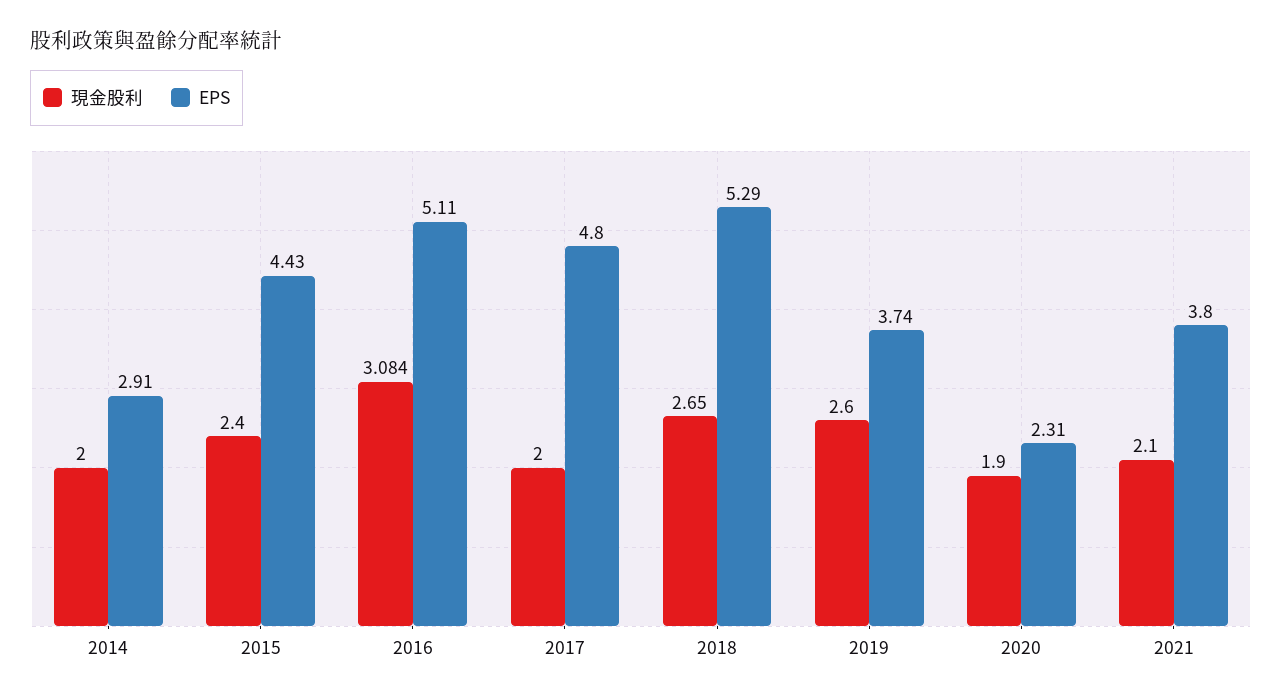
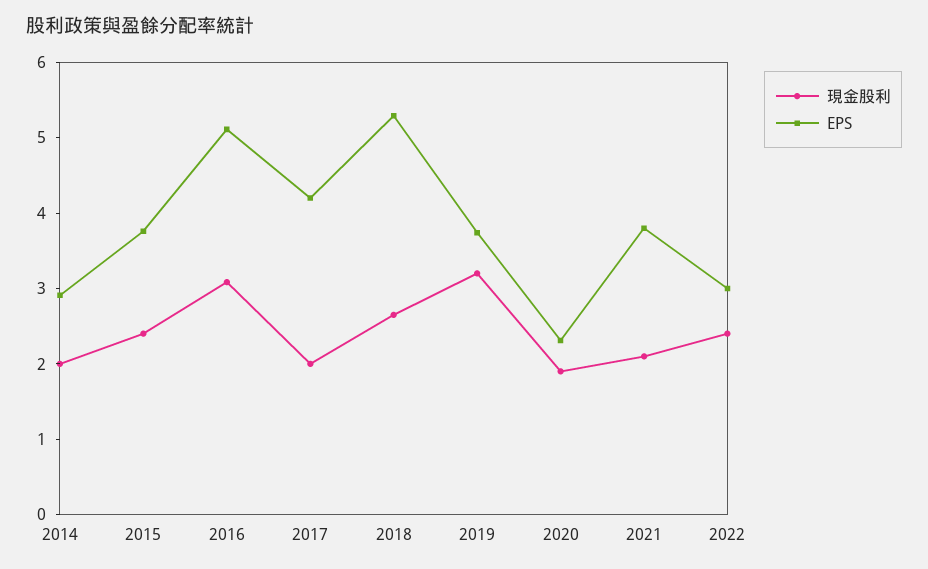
EPS, 2015: 4.43 -> 3.8
EPS, 2017: 4.8 -> 4.2
現金股利, 2019: 2.6 -> 3.2
現金股利, 2022: none -> 2.4
EPS, 2022: none -> 3

